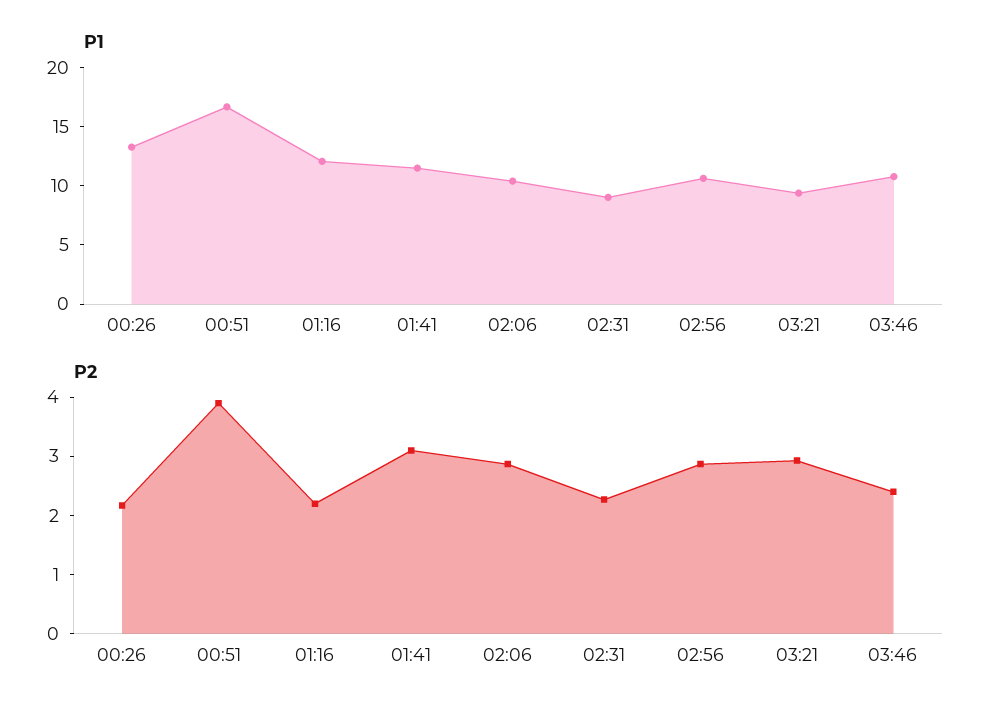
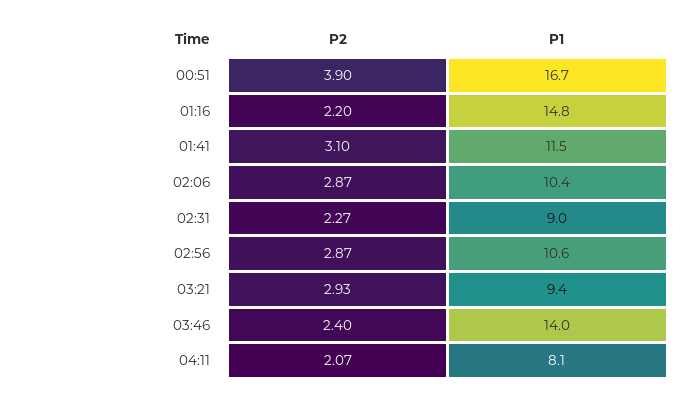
P1, 00:26: 13 -> none
P1, 01:16: 12 -> 14.8
P1, 03:46: 11 -> 14
P2, 00:26: 2.2 -> none
P2, 04:11: none -> 2.07
P1, 04:11: none -> 8.1

